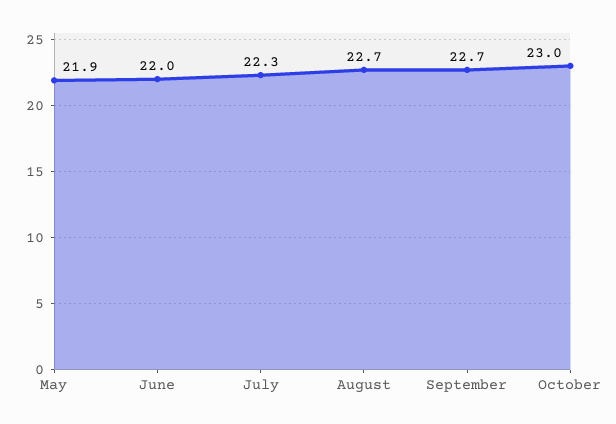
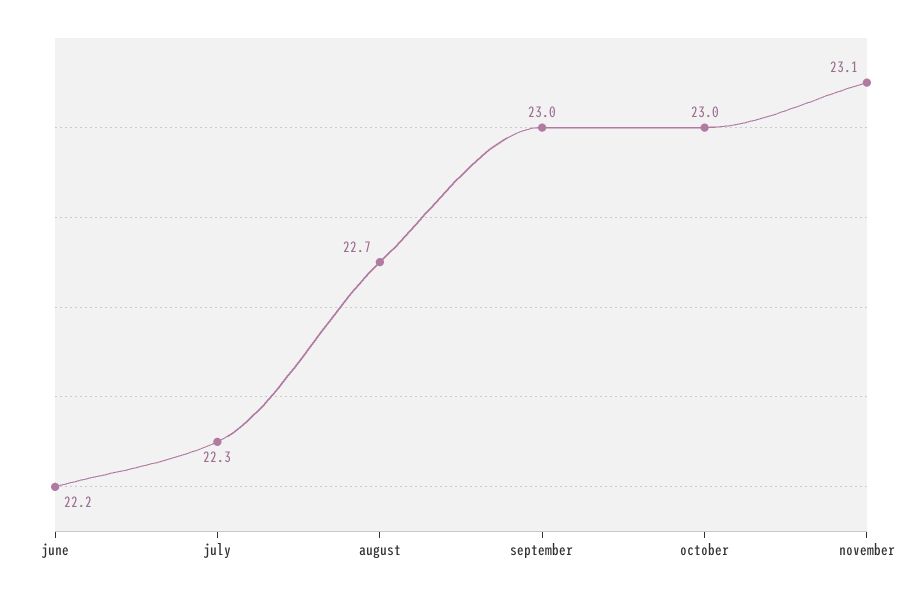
May: 21.9 -> none
June: 22 -> 22.2
September: 22.7 -> 23
november: none -> 23.1

